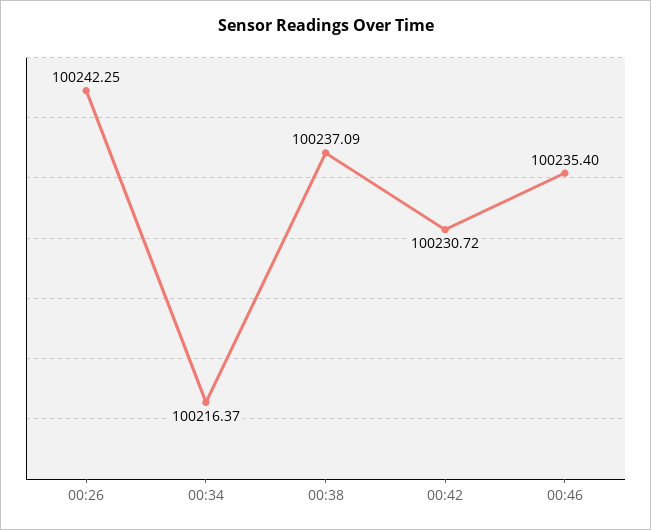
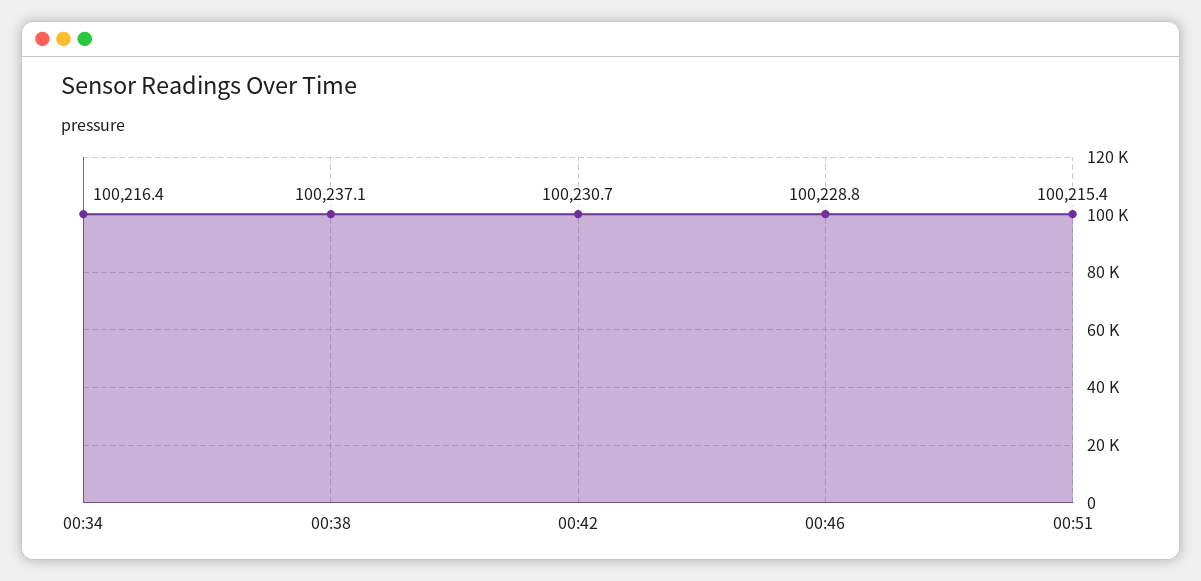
00:26: 100242.25 -> none
00:46: 100235.4 -> 100228.8
00:51: none -> 100215.4

